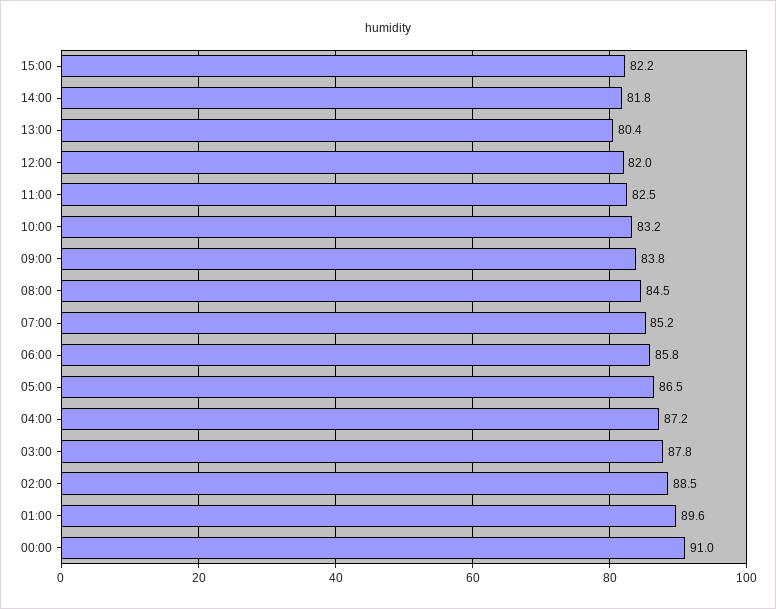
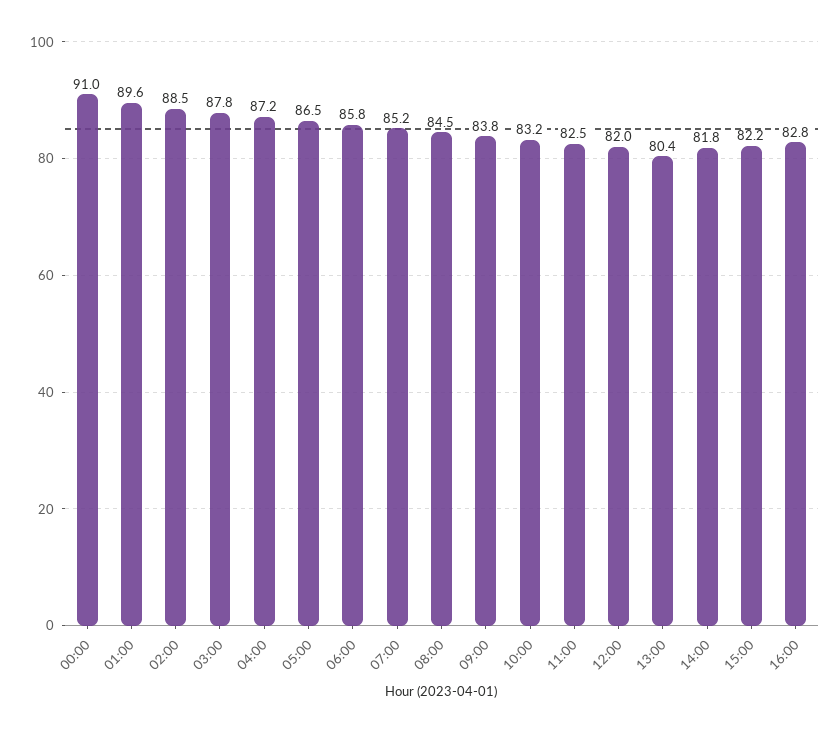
16:00: none -> 82.8

